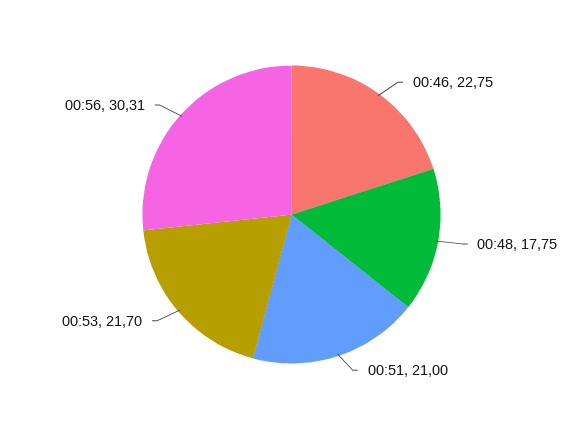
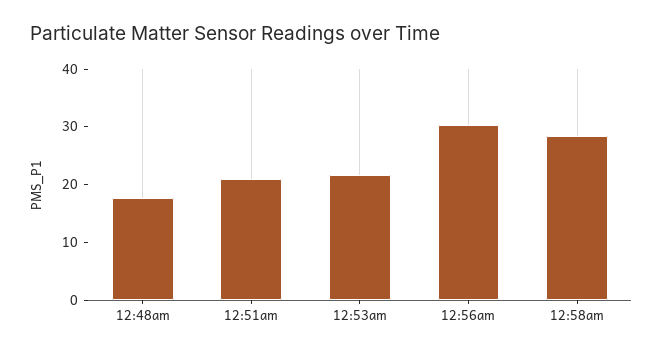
00:46: 22.75 -> none
12:58am: none -> 28

